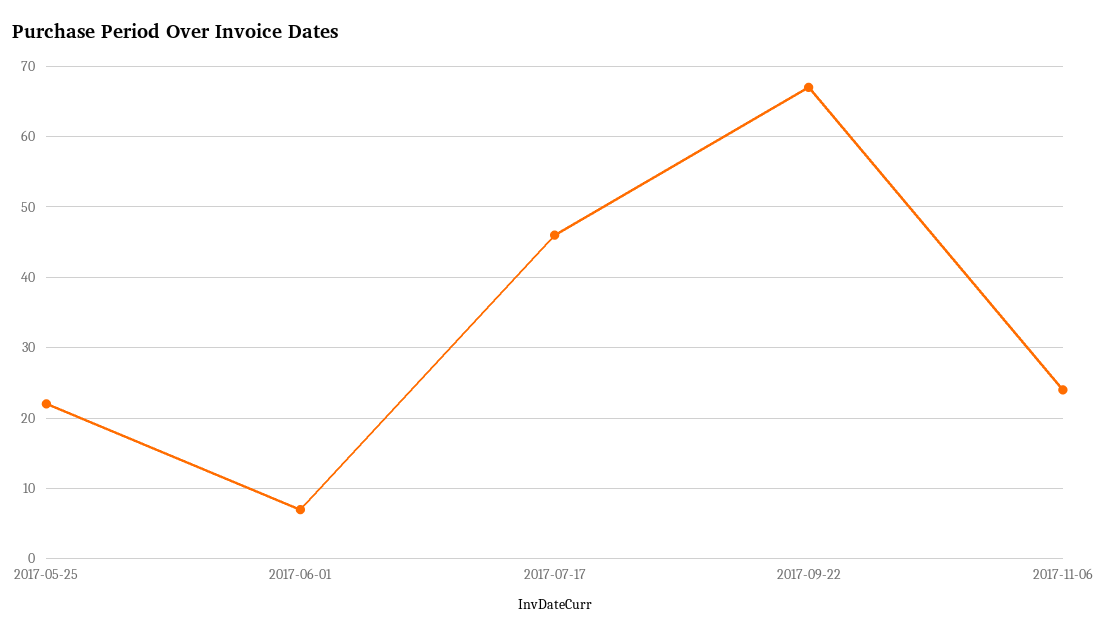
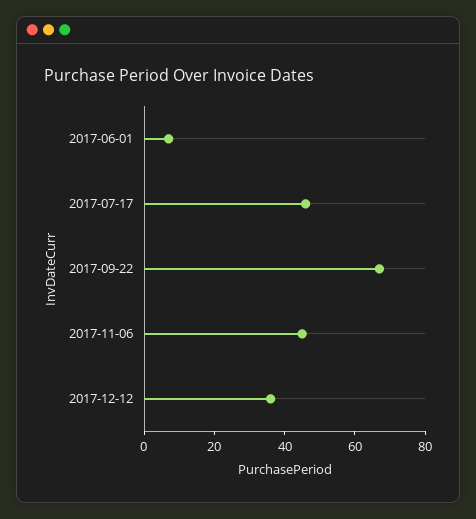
2017-05-25: 22 -> none
2017-11-06: 24 -> 45
2017-12-12: none -> 35

